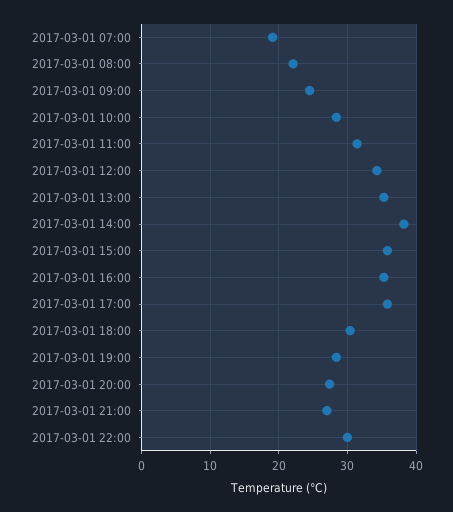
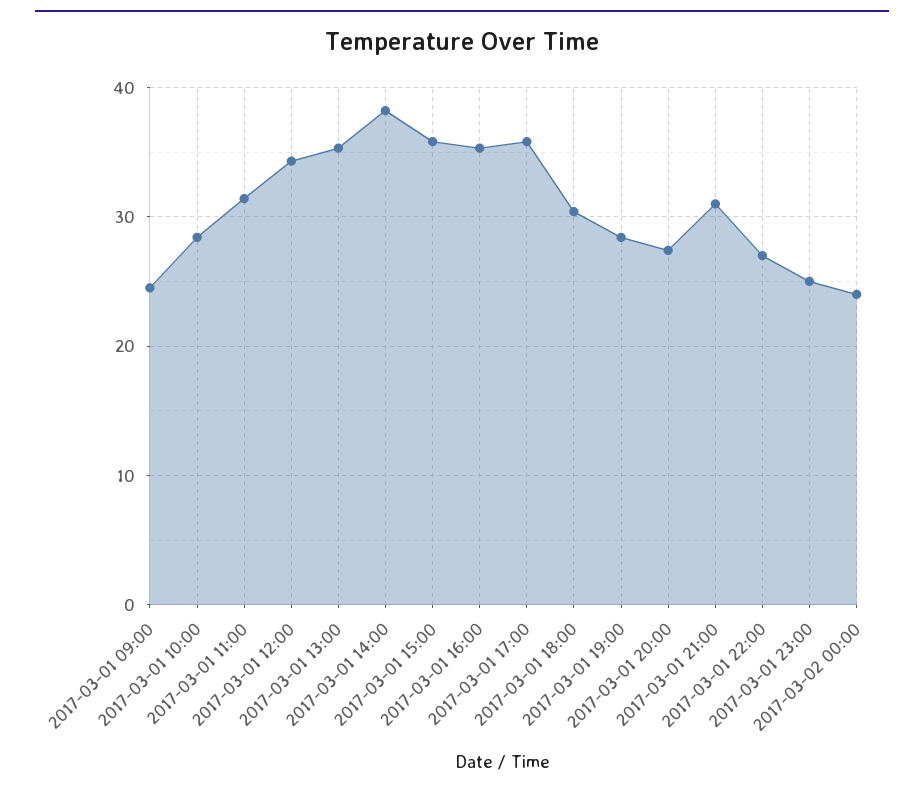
2017-03-01 07:00: 19 -> none
2017-03-01 08:00: 22 -> none
2017-03-01 21:00: 27 -> 31
2017-03-01 22:00: 30 -> 27
2017-03-01 23:00: none -> 25
2017-03-02 00:00: none -> 24

